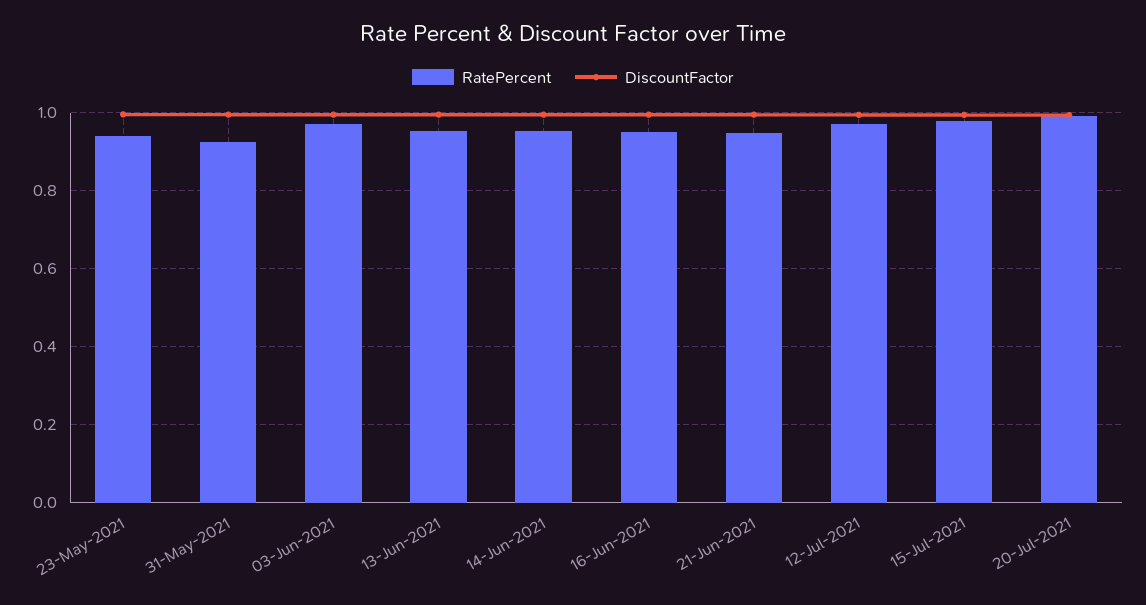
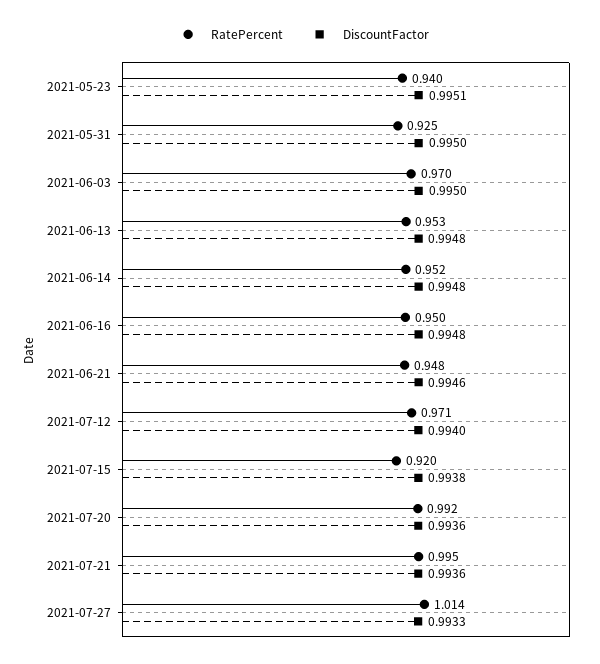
RatePercent, 15-Jul-2021: 0.98 -> 0.92
RatePercent, 2021-07-21: none -> 0.995
DiscountFactor, 2021-07-21: none -> 0.9936
RatePercent, 2021-07-27: none -> 1.014
DiscountFactor, 2021-07-27: none -> 0.9933

